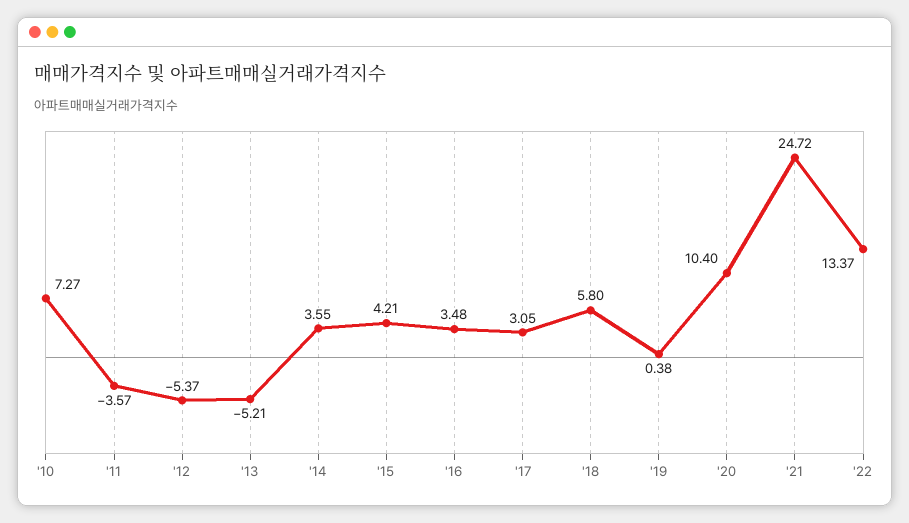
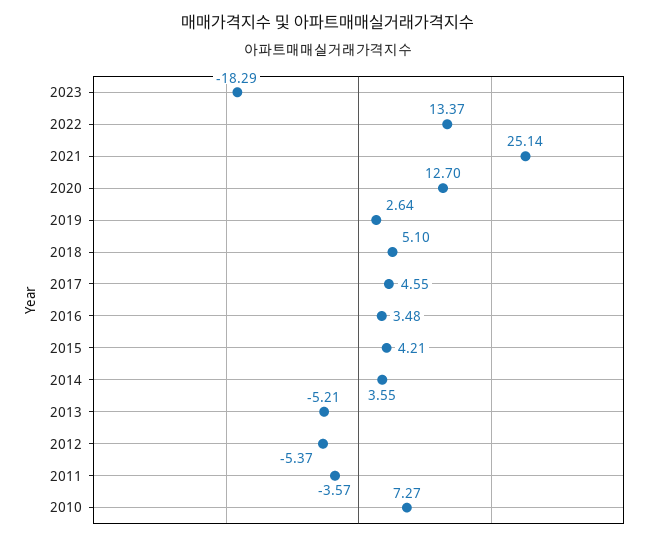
'17: 3.05 -> 4.55
'18: 5.8 -> 5.1
'19: 0.38 -> 2.64
'20: 10.4 -> 12.7
'21: 24.72 -> 25.14
2023: none -> -18.29

